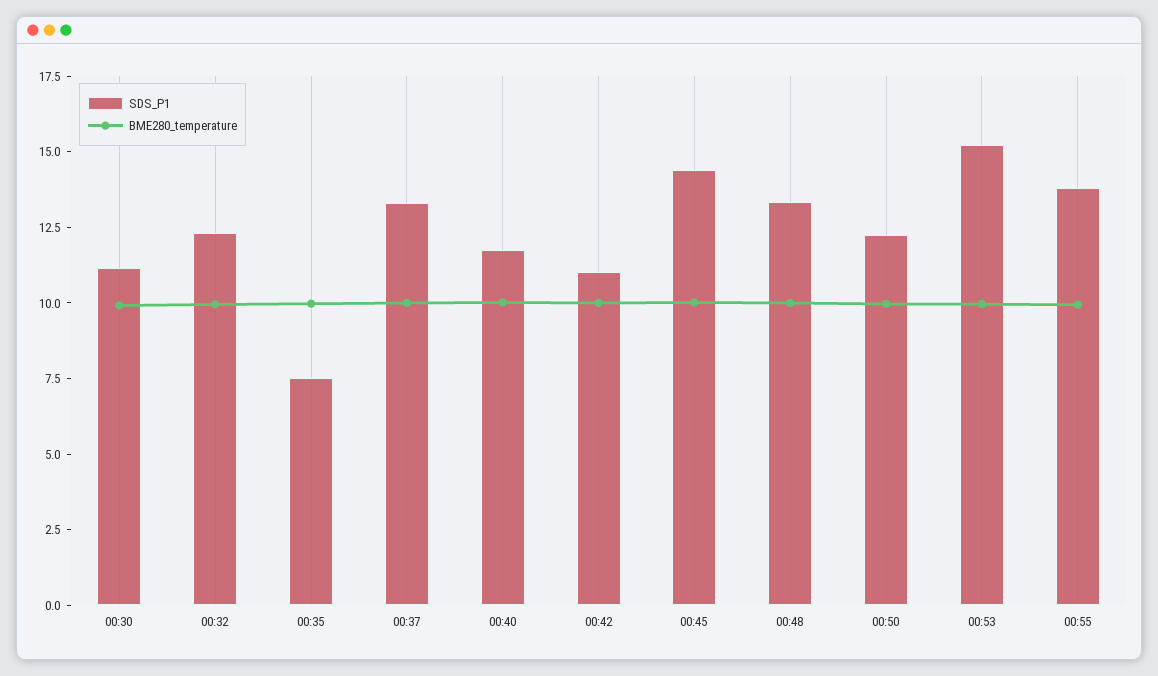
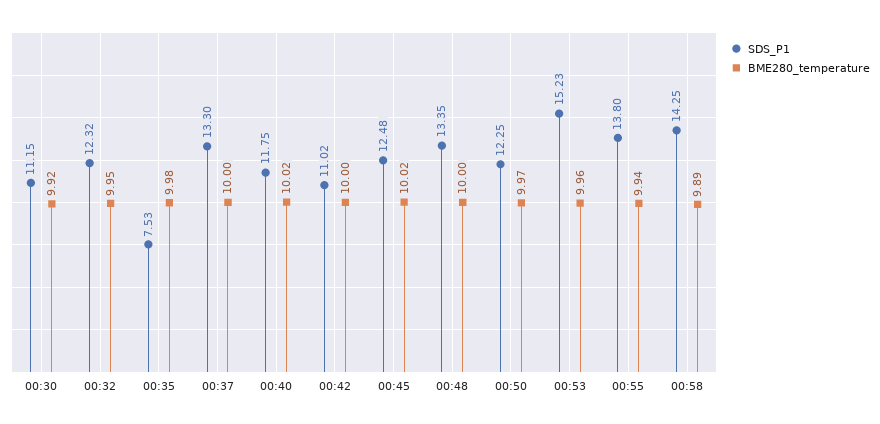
SDS_P1, 00:45: 14.5 -> 12.48
SDS_P1, 00:58: none -> 14.25
BME280_temperature, 00:58: none -> 9.89

